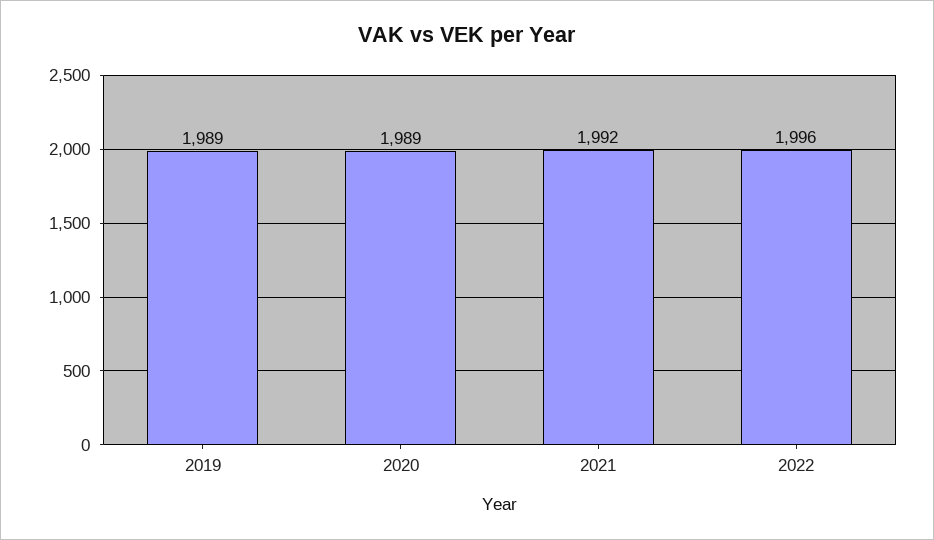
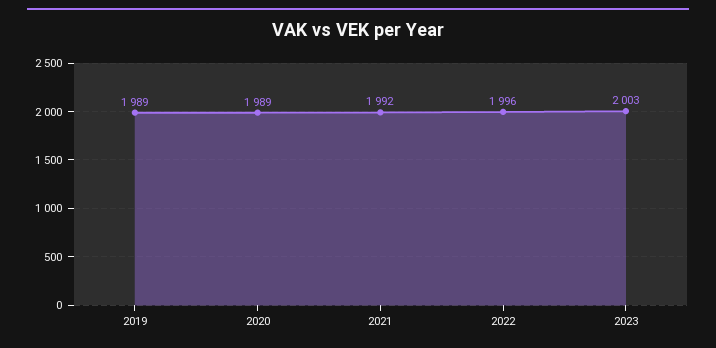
2023: none -> 2003

